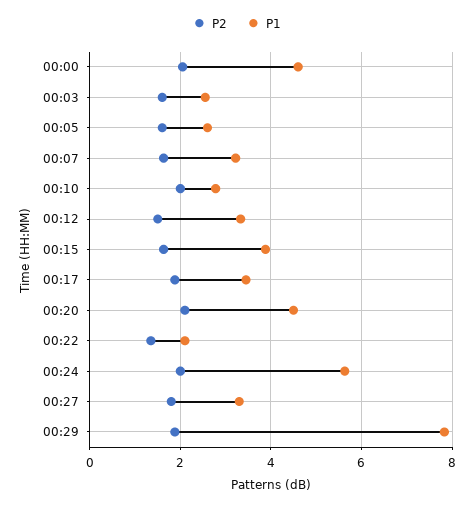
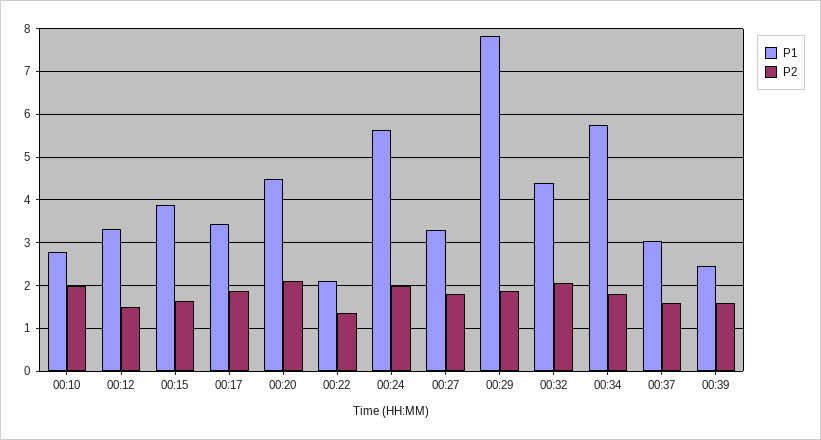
P2, 00:00: 2 -> none
P1, 00:00: 4.6 -> none
P2, 00:03: 1.6 -> none
P1, 00:03: 2.6 -> none
P2, 00:05: 1.6 -> none
P1, 00:05: 2.6 -> none
P2, 00:07: 1.6 -> none
P1, 00:07: 3.2 -> none
P1, 00:32: none -> 4.4
P2, 00:32: none -> 2
P1, 00:34: none -> 5.8
P2, 00:34: none -> 1.8
P1, 00:37: none -> 3
P2, 00:37: none -> 1.6
P1, 00:39: none -> 2.4
P2, 00:39: none -> 1.6

